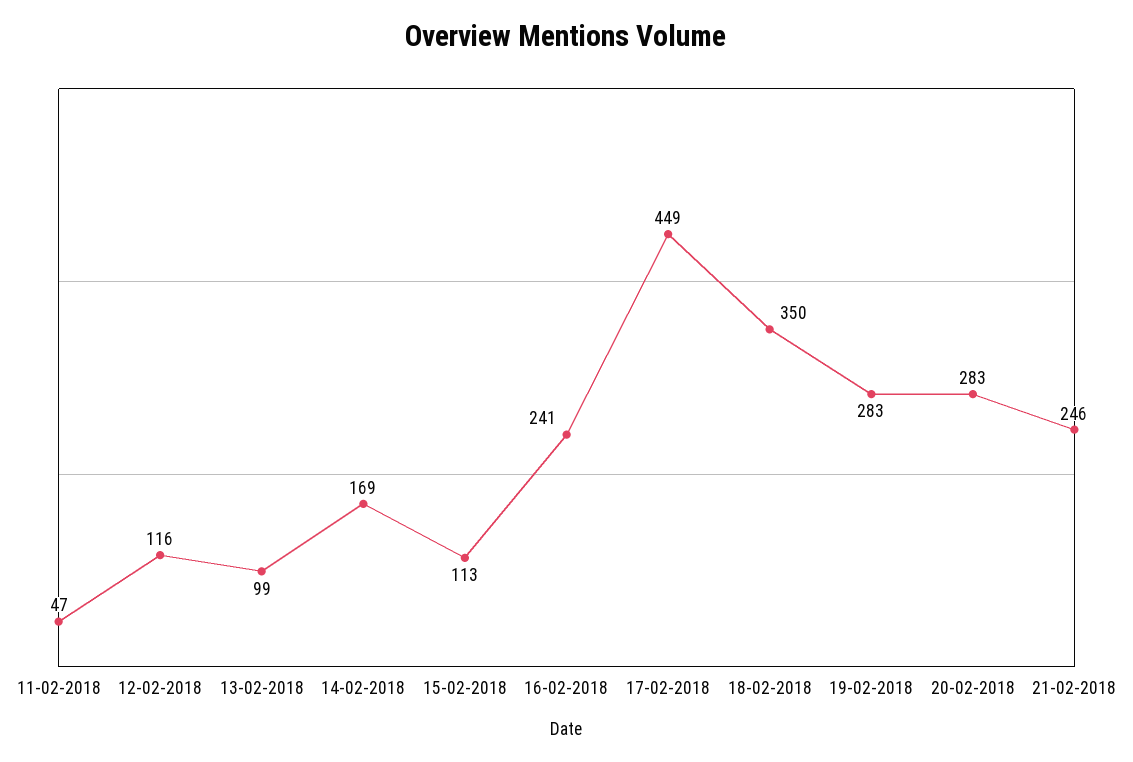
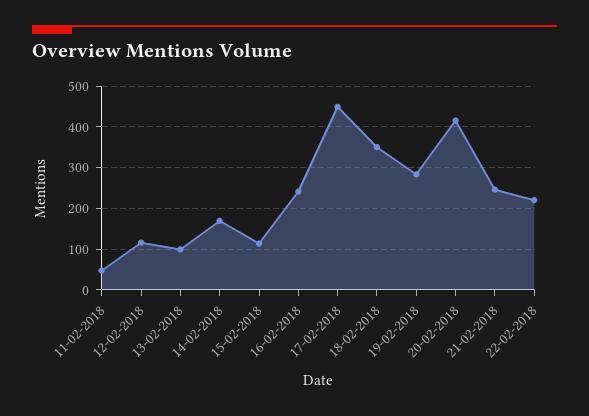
20-02-2018: 283 -> 420
22-02-2018: none -> 220

